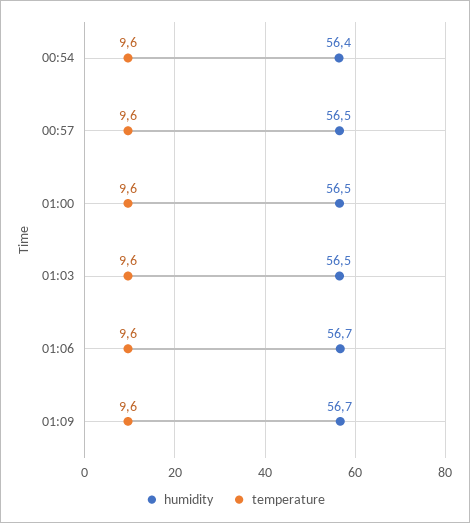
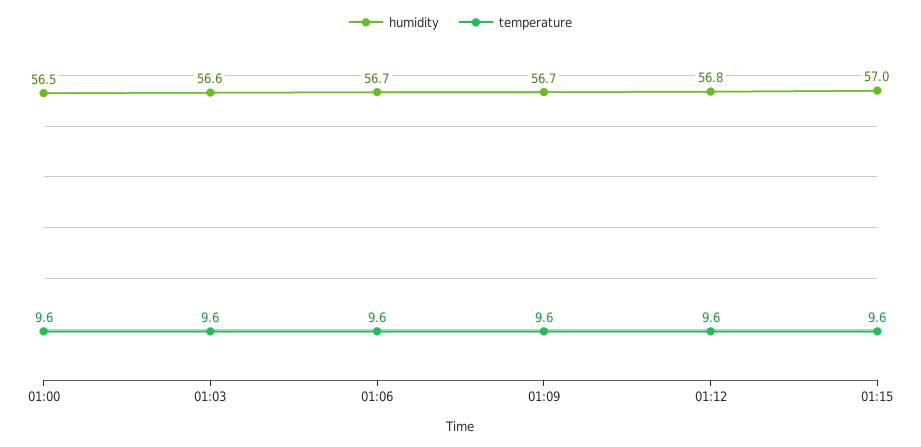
humidity, 00:54: 56.4 -> none
temperature, 00:54: 9.6 -> none
humidity, 00:57: 56.5 -> none
temperature, 00:57: 9.6 -> none
humidity, 01:03: 56.5 -> 56.6
humidity, 01:12: none -> 56.8
temperature, 01:12: none -> 9.6
humidity, 01:15: none -> 57
temperature, 01:15: none -> 9.6

